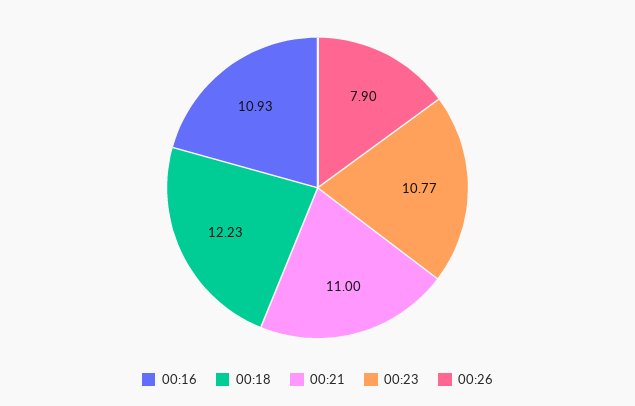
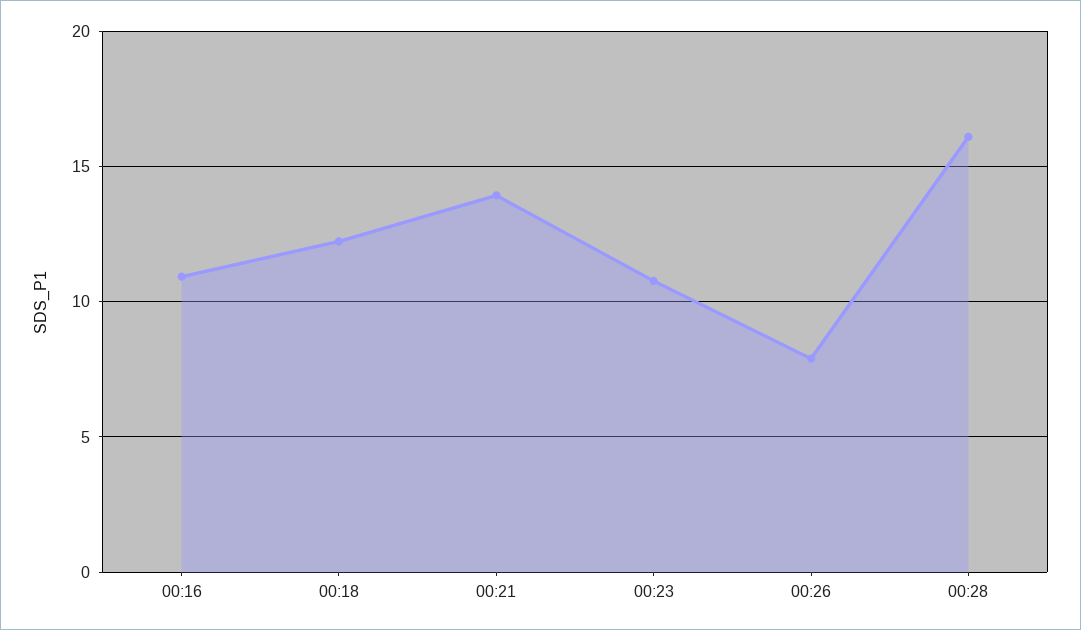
00:21: 11 -> 14
00:28: none -> 16

